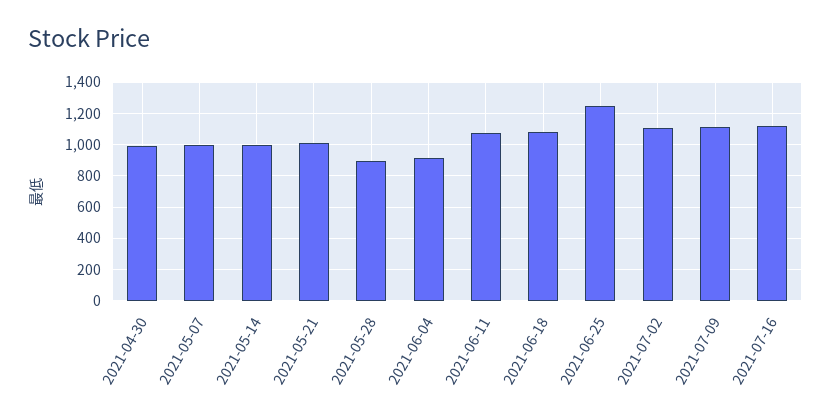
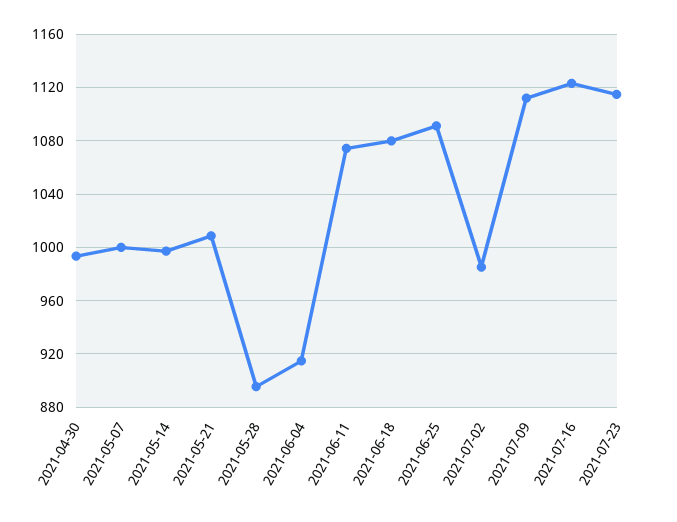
2021-06-25: 1250 -> 1090
2021-07-02: 1100 -> 985
2021-07-23: none -> 1115

